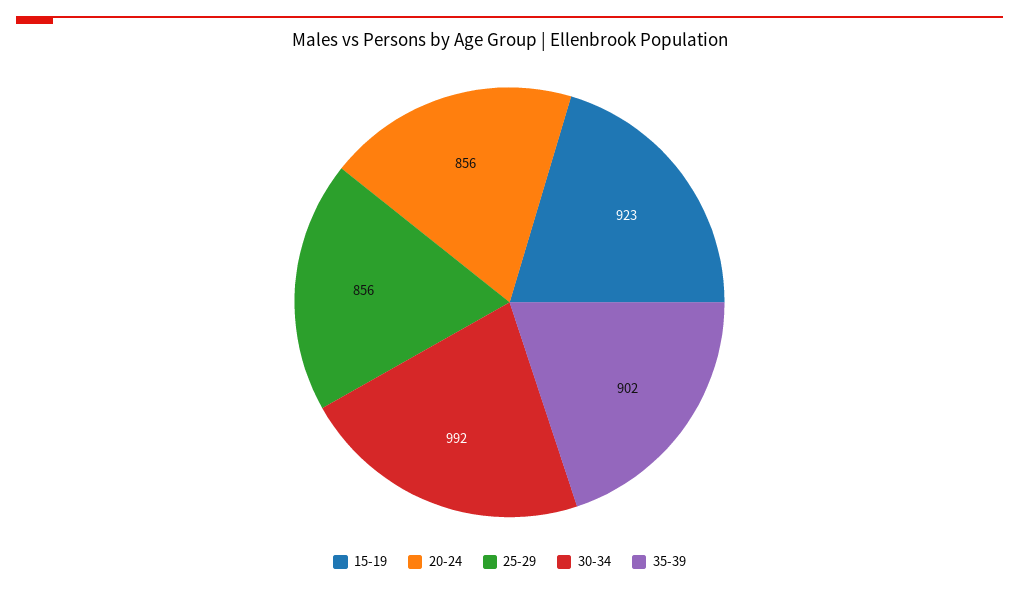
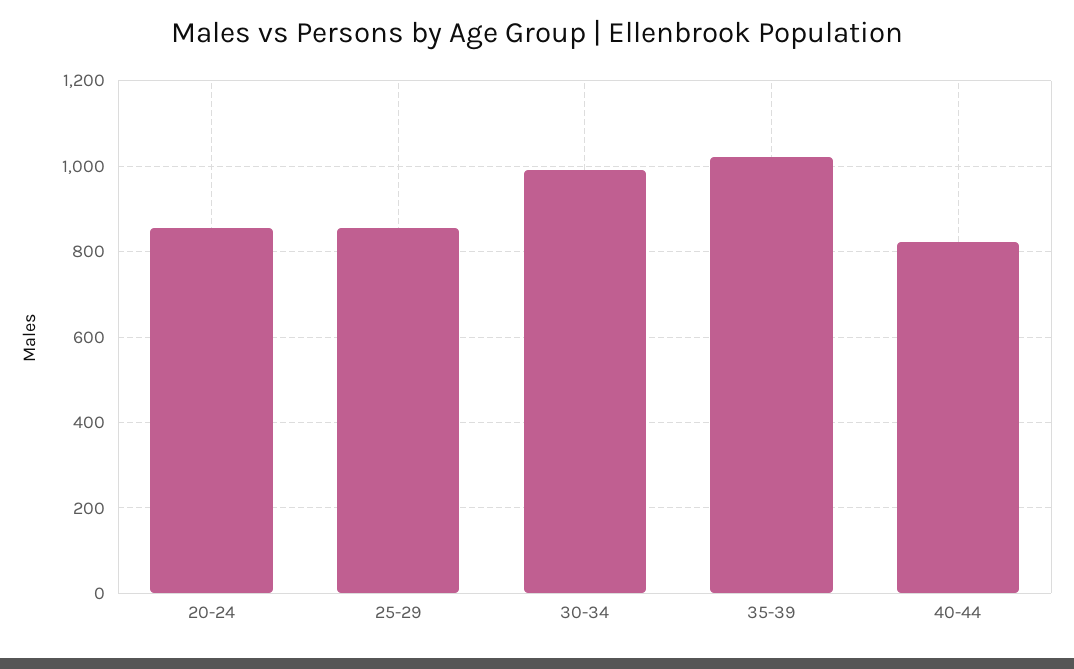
15-19: 923 -> none
35-39: 902 -> 1020
40-44: none -> 820

